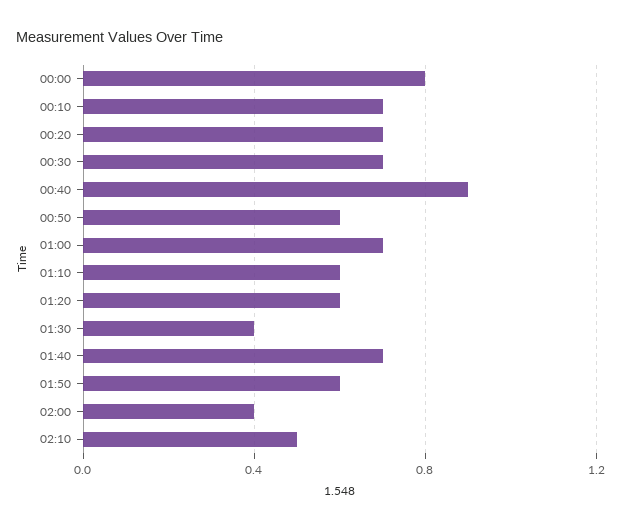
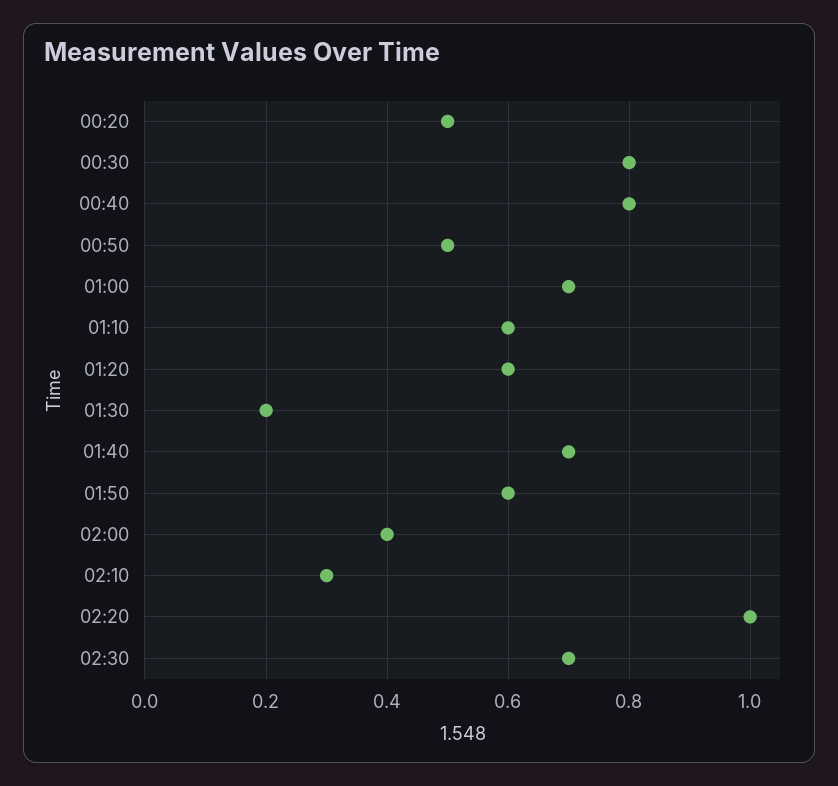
00:00: 0.8 -> none
00:10: 0.7 -> none
00:20: 0.7 -> 0.5
00:30: 0.7 -> 0.8
00:40: 0.9 -> 0.8
00:50: 0.6 -> 0.5
01:30: 0.4 -> 0.2
02:10: 0.5 -> 0.3
02:20: none -> 1
02:30: none -> 0.7

